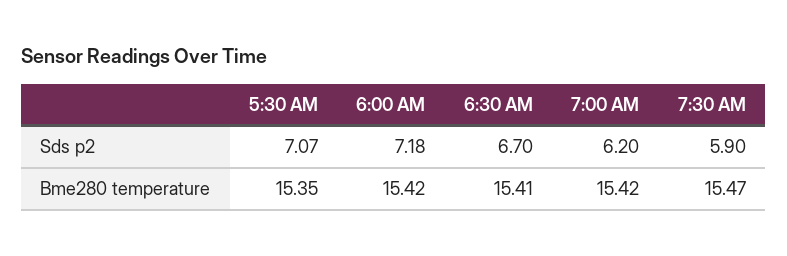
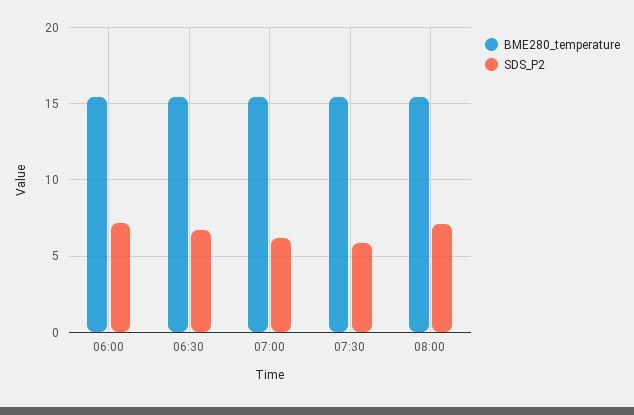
Sds p2, 5:30 AM: 7.07 -> none
Bme280 temperature, 5:30 AM: 15.35 -> none
Bme280 temperature, 08:00: none -> 15.5
Sds p2, 08:00: none -> 7

